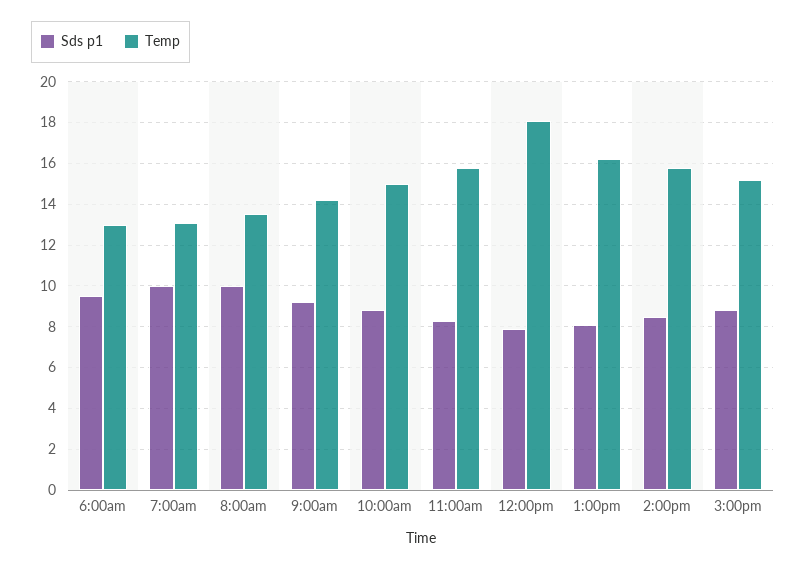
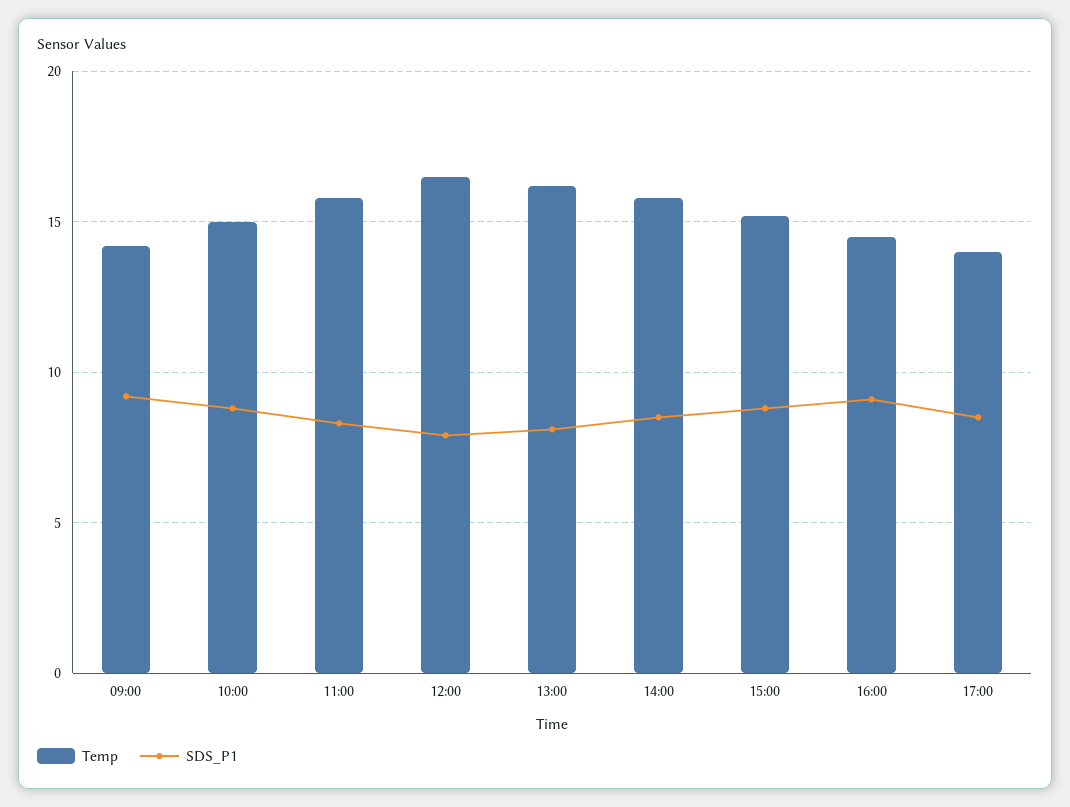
Sds p1, 6:00am: 9.5 -> none
Temp, 6:00am: 13 -> none
Sds p1, 7:00am: 10 -> none
Temp, 7:00am: 13 -> none
Sds p1, 8:00am: 10 -> none
Temp, 8:00am: 13.5 -> none
Temp, 12:00pm: 18 -> 16.5
Temp, 16:00: none -> 14.5
Sds p1, 16:00: none -> 9
Temp, 17:00: none -> 14
Sds p1, 17:00: none -> 8.5

